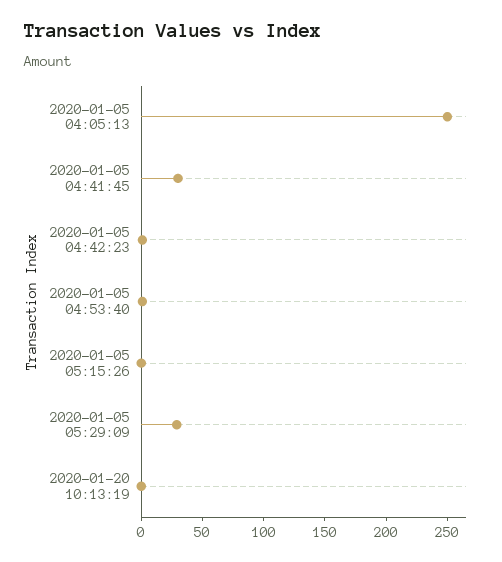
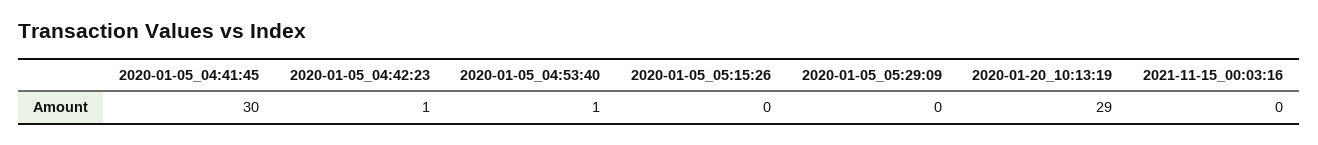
2020-01-05 04:05:13: 250 -> none
2020-01-05 05:29:09: 30 -> 0
2020-01-20 10:13:19: 0 -> 29
2021-11-15_00:03:16: none -> 0

